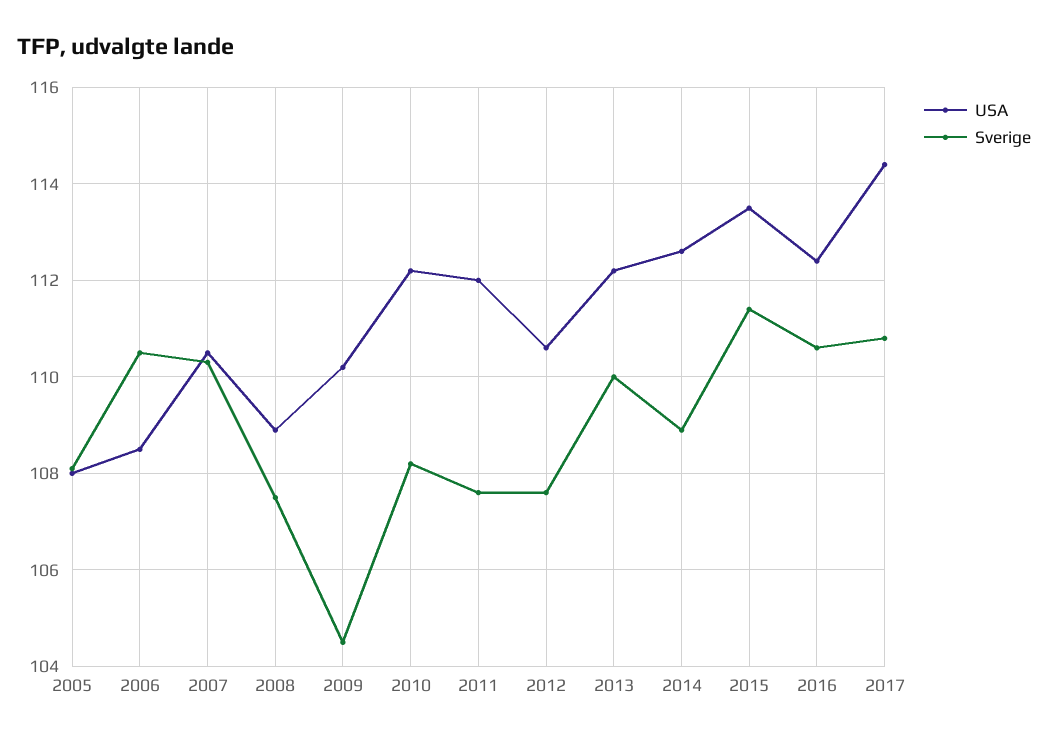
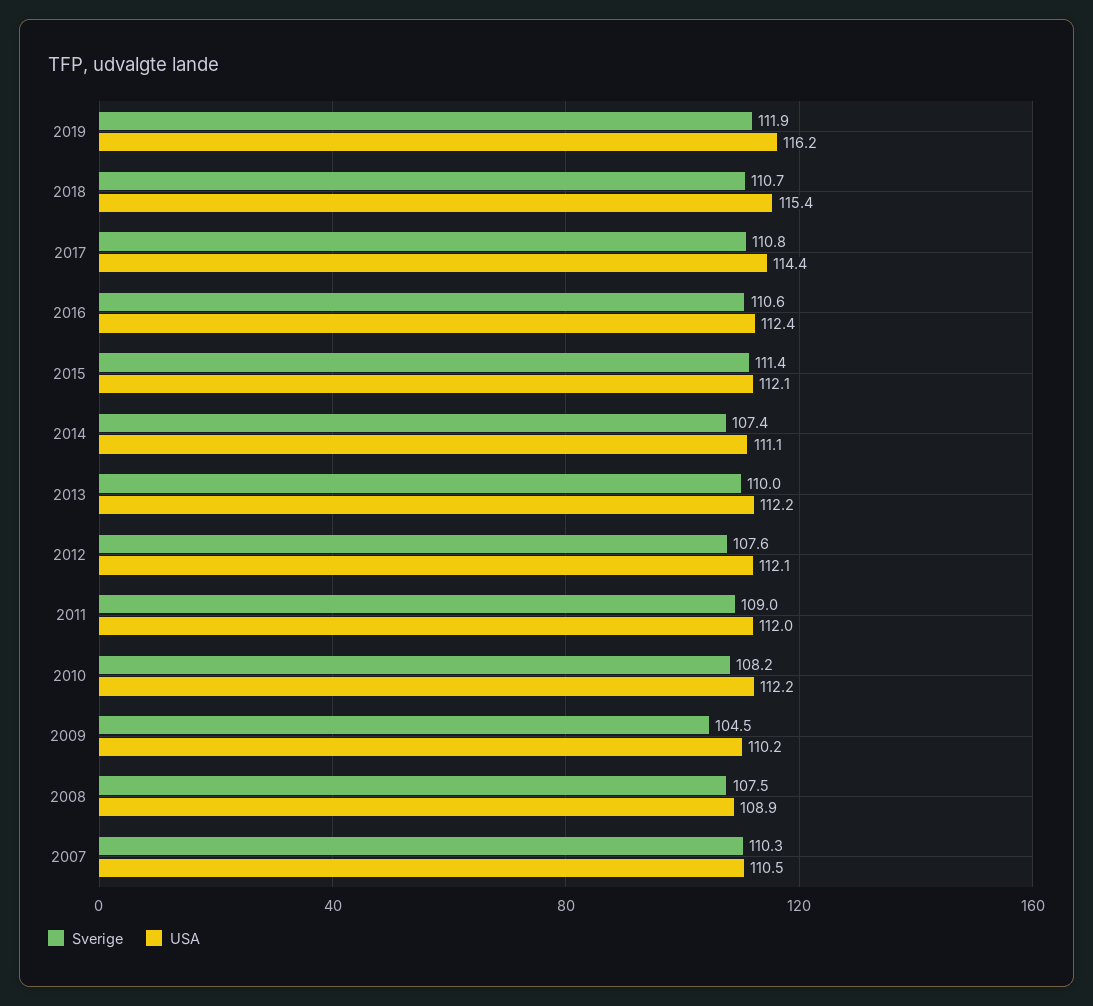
USA, 2005: 108 -> none
Sverige, 2005: 108 -> none
USA, 2006: 108.5 -> none
Sverige, 2006: 110.5 -> none
Sverige, 2011: 107.5 -> 109
USA, 2012: 110.5 -> 112.1
USA, 2014: 112.5 -> 111.1
Sverige, 2014: 109 -> 107.4
USA, 2015: 113.5 -> 112.1
Sverige, 2019: none -> 111.9
USA, 2019: none -> 116.2
Sverige, 2018: none -> 110.7
USA, 2018: none -> 115.4

